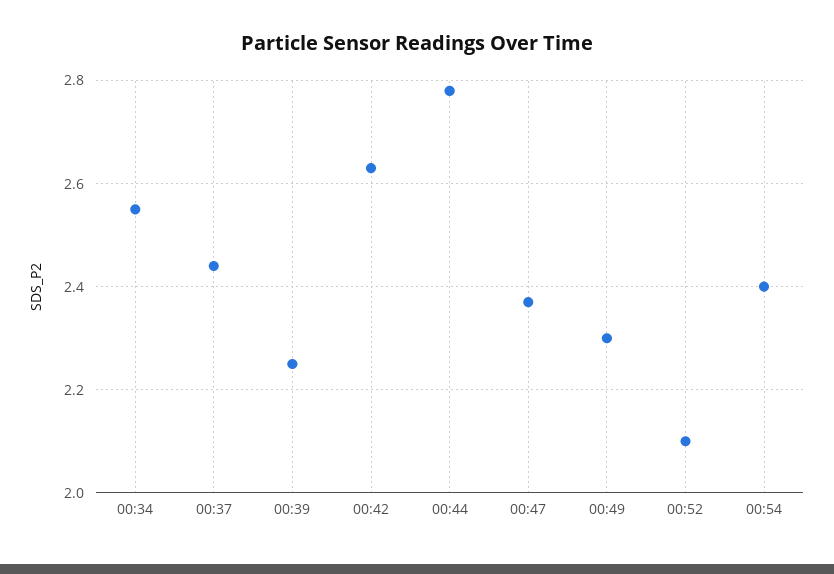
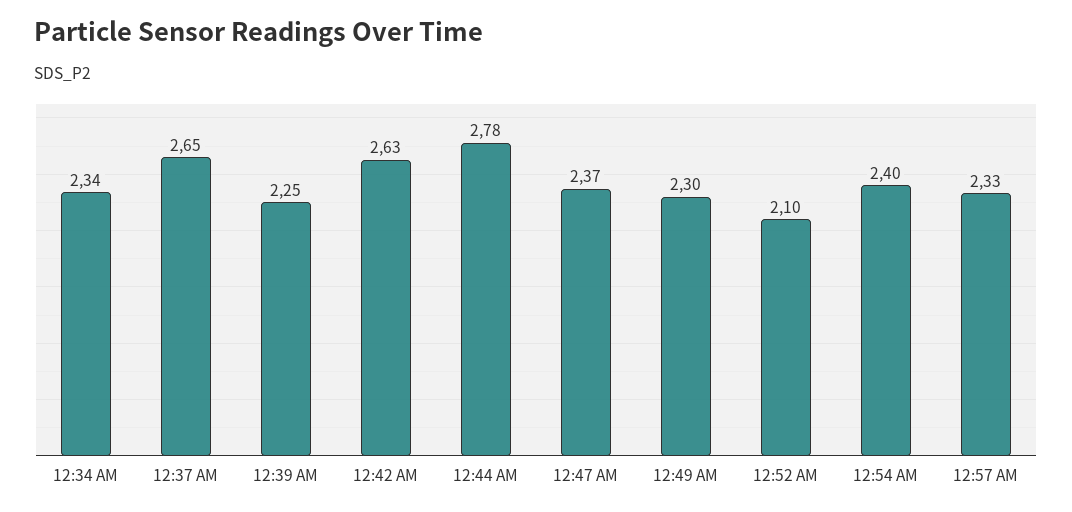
00:34: 2.55 -> 2.34
00:37: 2.45 -> 2.65
12:57 AM: none -> 2.33

